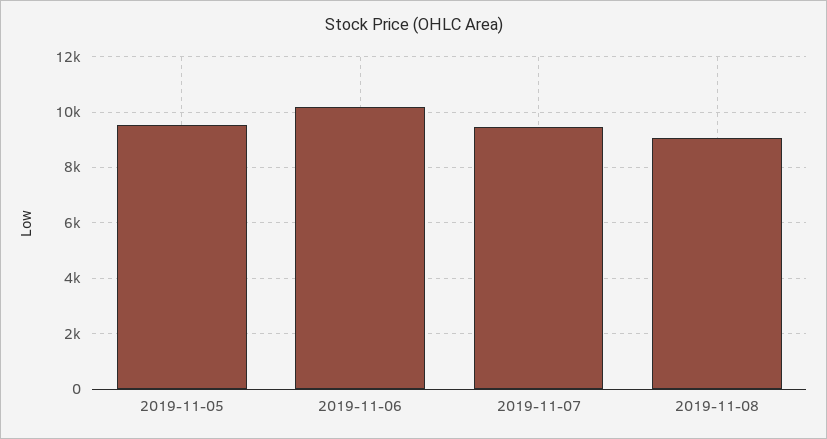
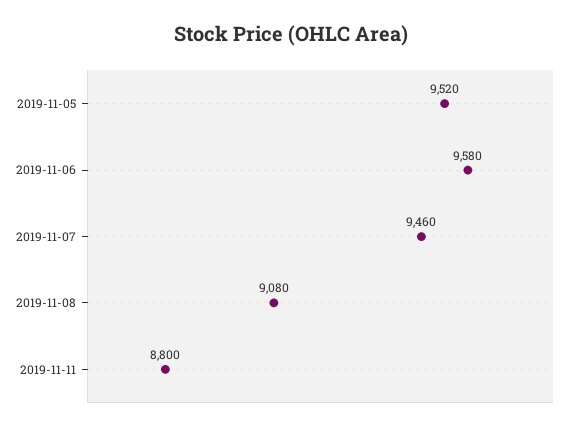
2019-11-06: 10250 -> 9580
2019-11-11: none -> 8800

